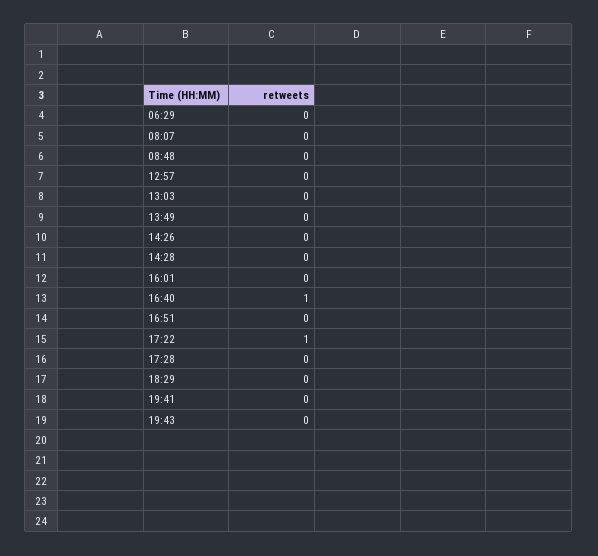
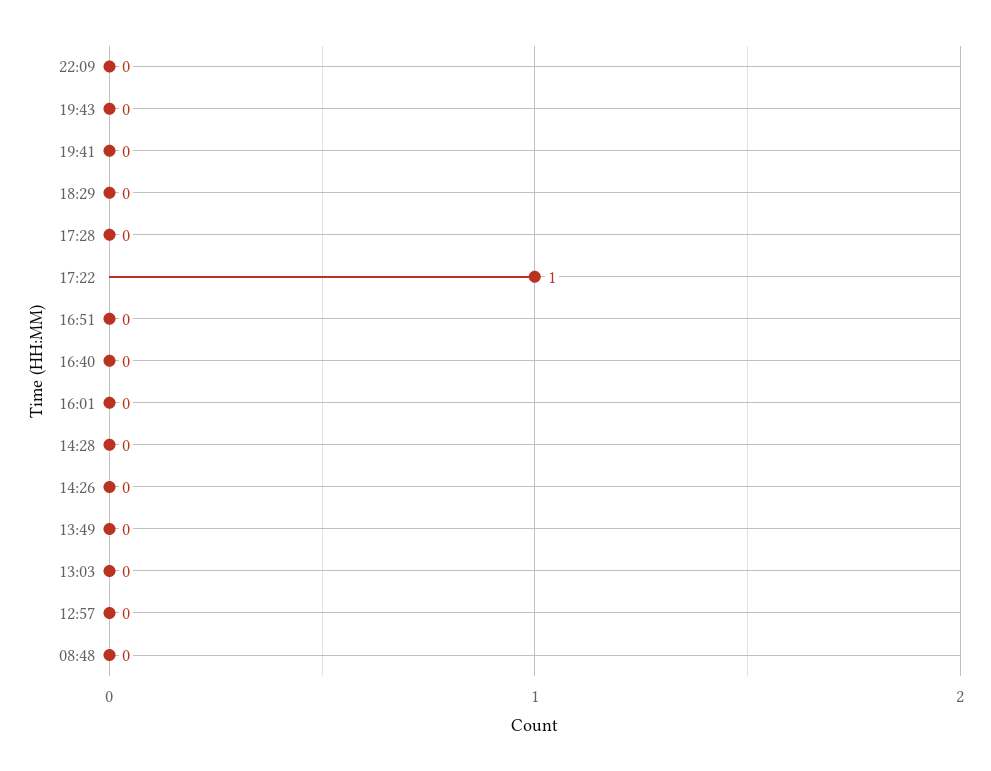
06:29: 0 -> none
08:07: 0 -> none
16:40: 1 -> 0
22:09: none -> 0

